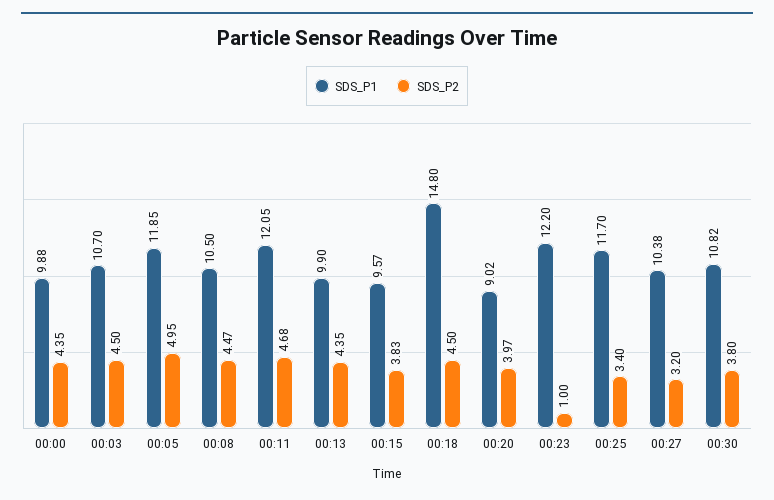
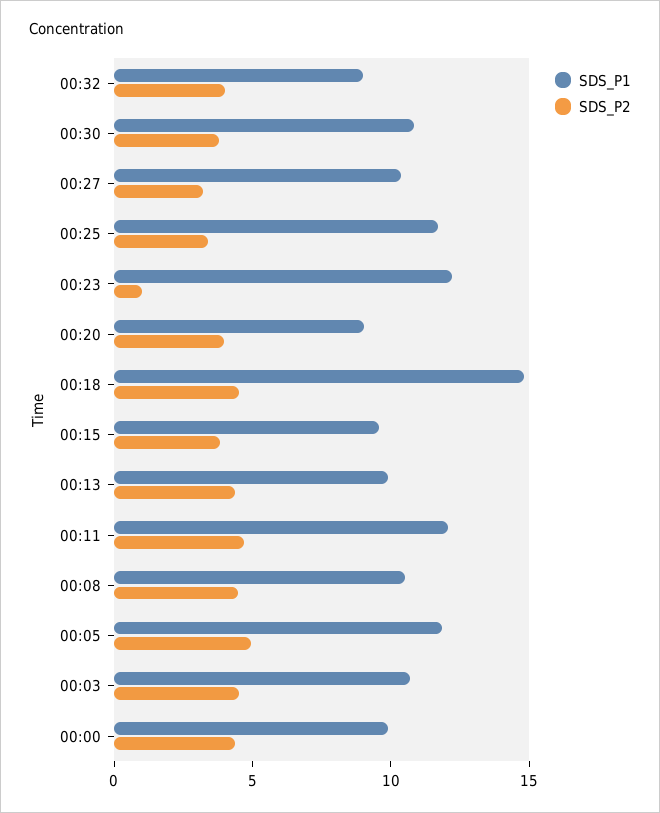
SDS_P1, 00:32: none -> 9
SDS_P2, 00:32: none -> 4

